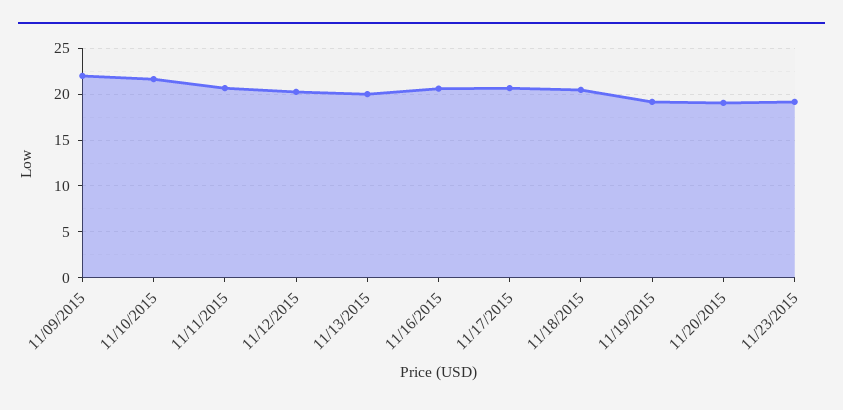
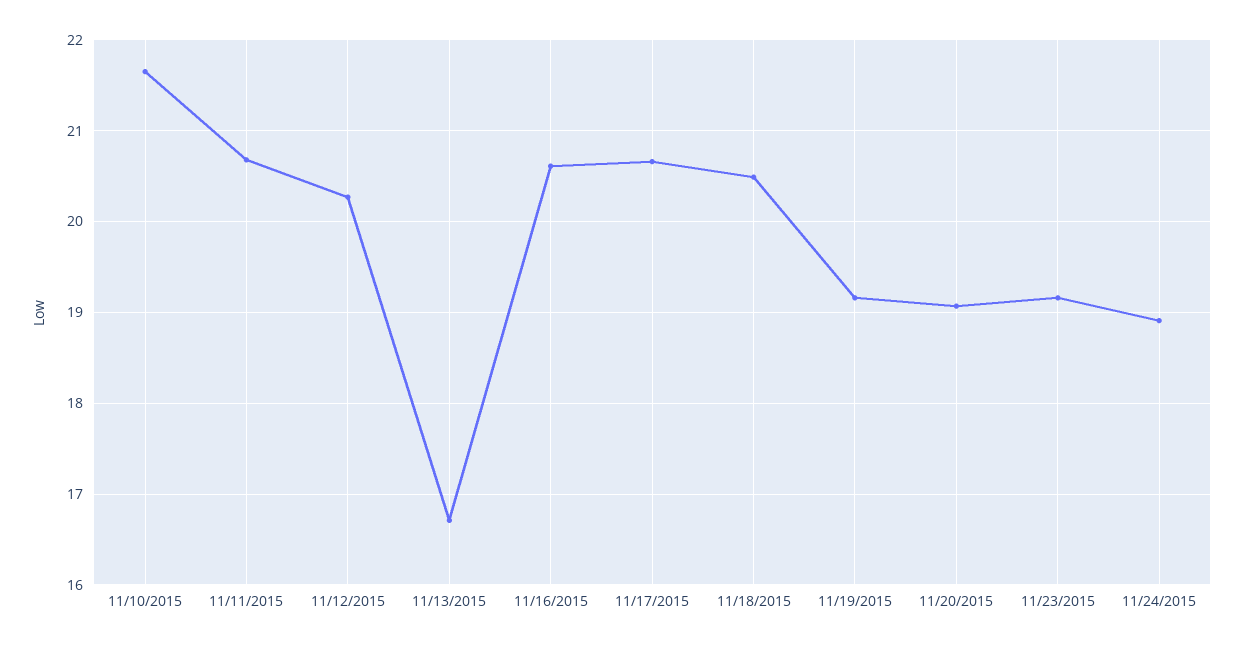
11/09/2015: 22 -> none
11/13/2015: 20 -> 16.7
11/24/2015: none -> 18.9

